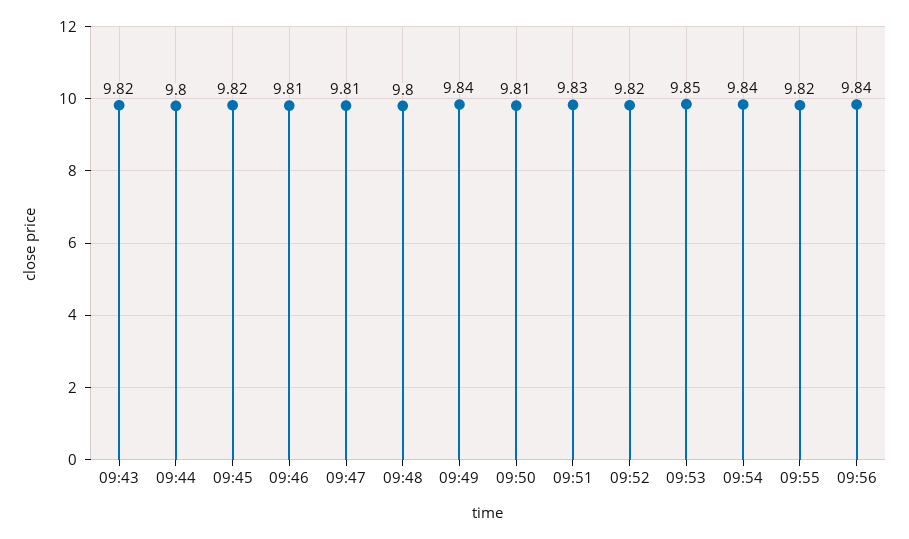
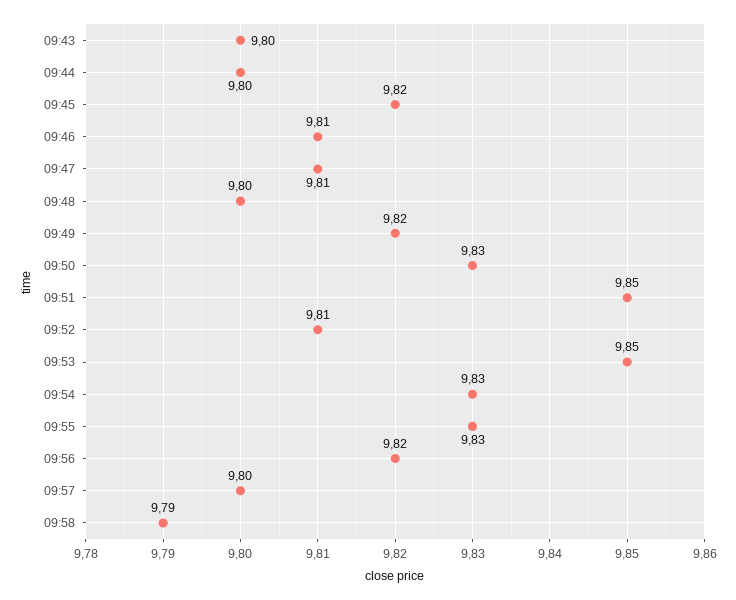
09:43: 9.82 -> 9.8
09:49: 9.84 -> 9.82
09:50: 9.81 -> 9.83
09:51: 9.83 -> 9.85
09:52: 9.82 -> 9.81
09:54: 9.84 -> 9.83
09:55: 9.82 -> 9.83
09:56: 9.84 -> 9.82
09:57: none -> 9.8
09:58: none -> 9.79

